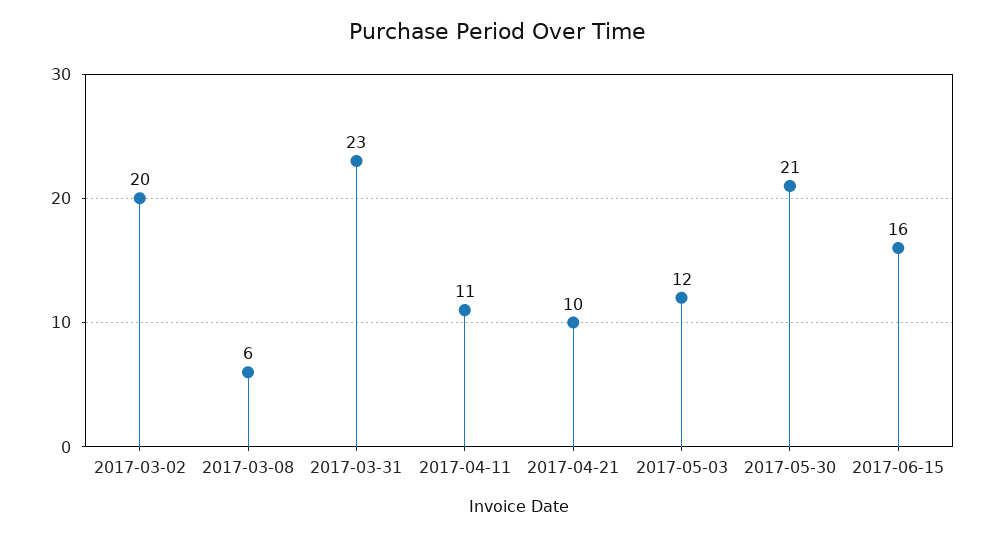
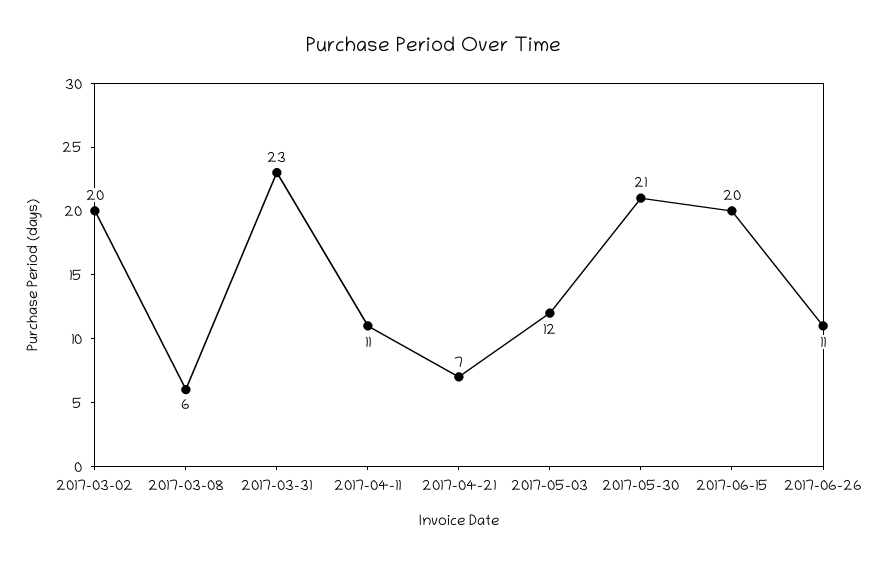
2017-04-21: 10 -> 7
2017-06-15: 16 -> 20
2017-06-26: none -> 11

